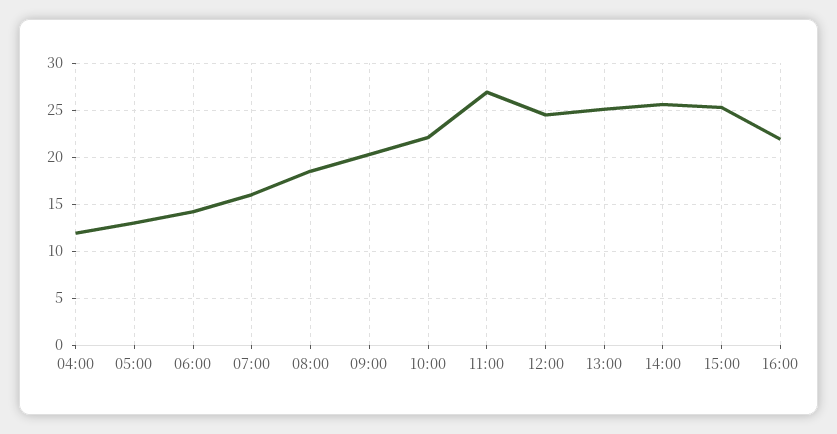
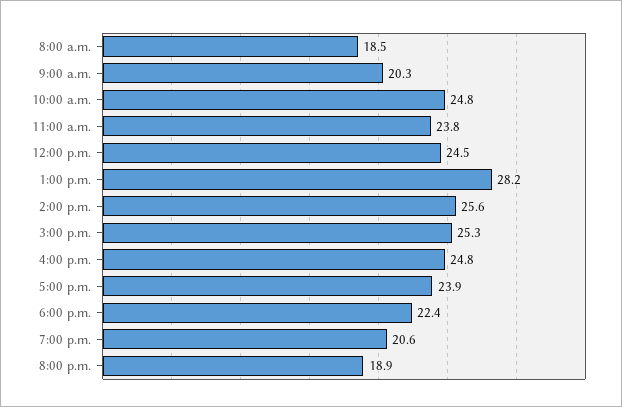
04:00: 12 -> none
05:00: 13 -> none
06:00: 14 -> none
07:00: 16 -> none
10:00: 22 -> 24.8
11:00: 27 -> 23.8
13:00: 25 -> 28.2
16:00: 22 -> 24.8
5:00 p.m.: none -> 23.9
6:00 p.m.: none -> 22.4
7:00 p.m.: none -> 20.6
8:00 p.m.: none -> 18.9

